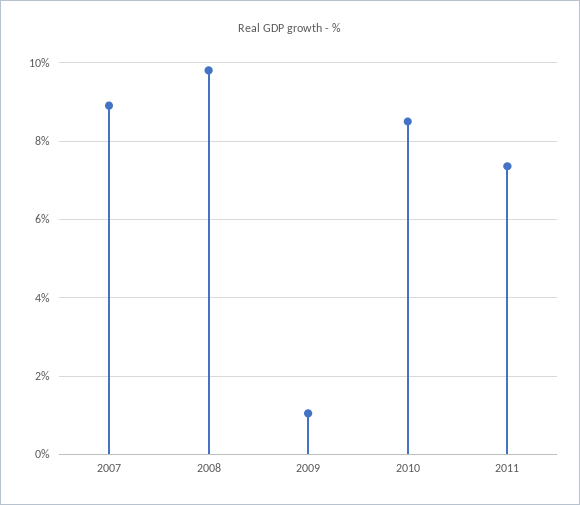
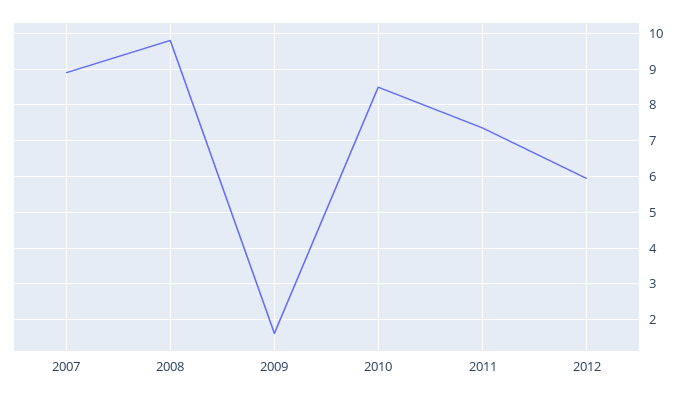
2009: 1 -> 1.6
2012: none -> 6

